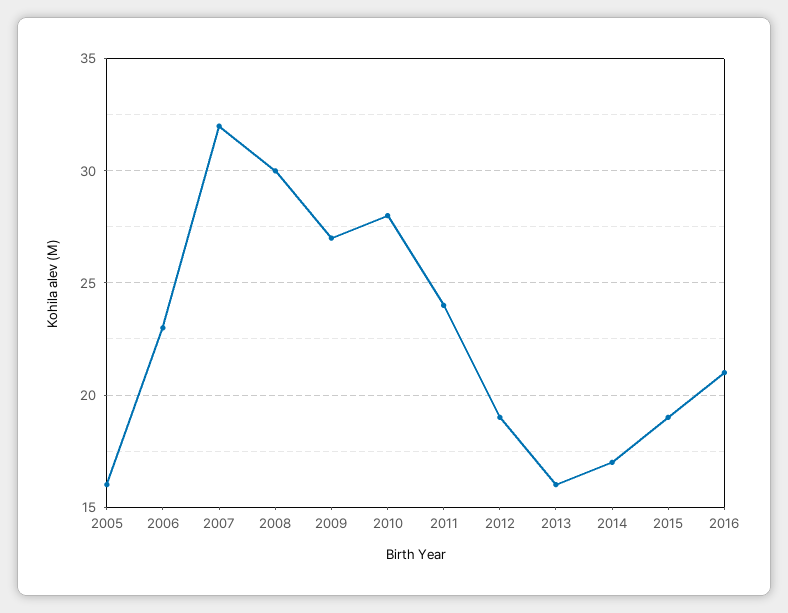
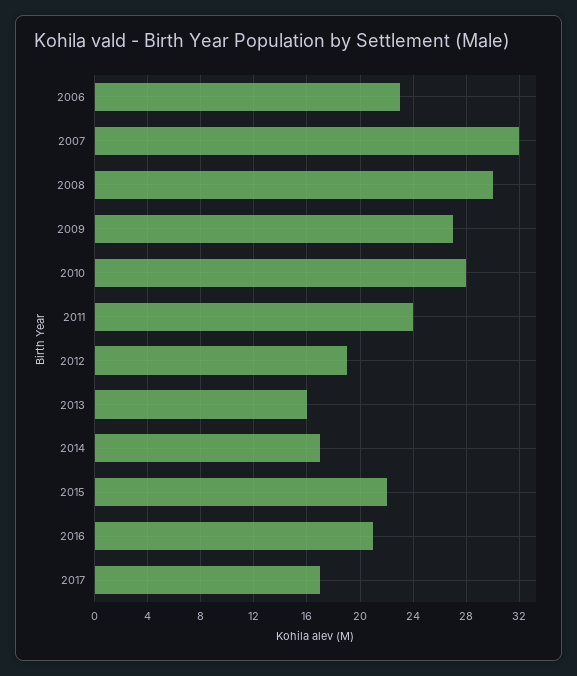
2005: 16 -> none
2015: 19 -> 22
2017: none -> 17

